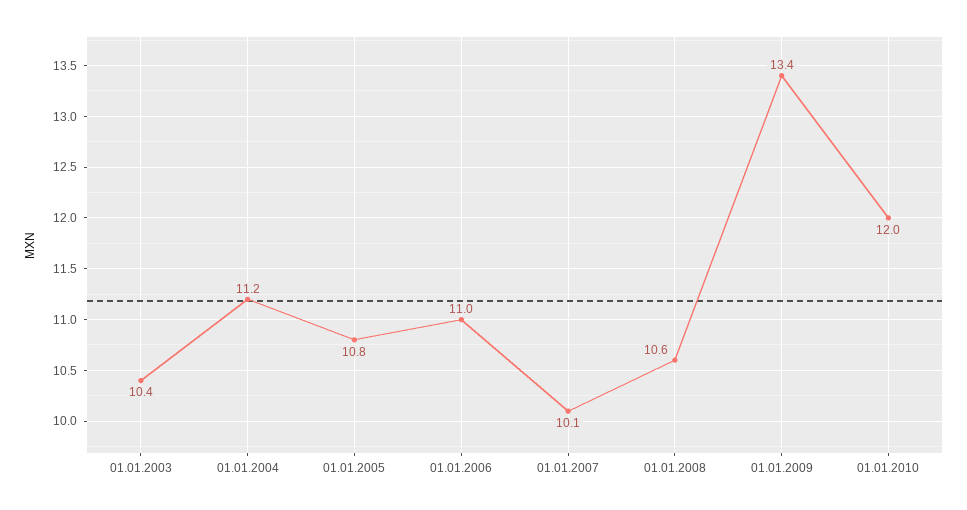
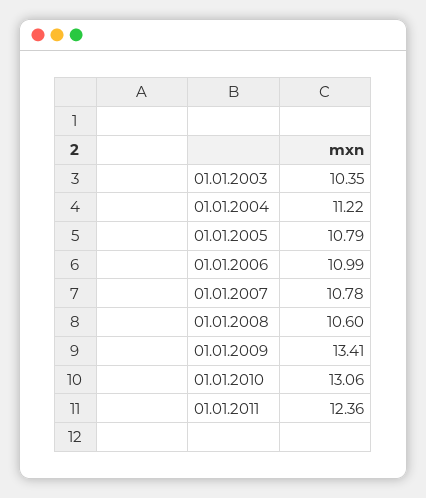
01.01.2007: 10.1 -> 10.78
01.01.2010: 12 -> 13.06
01.01.2011: none -> 12.36

